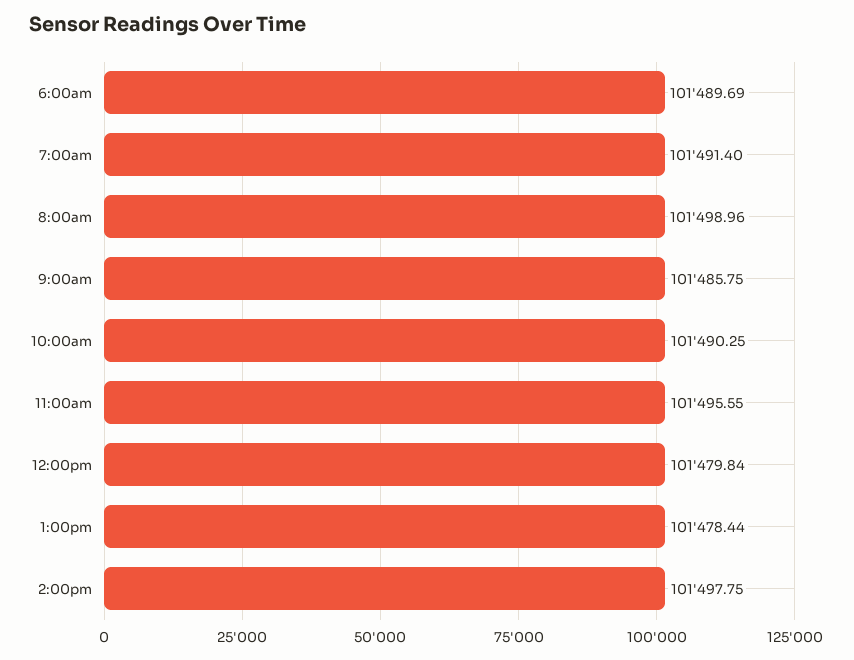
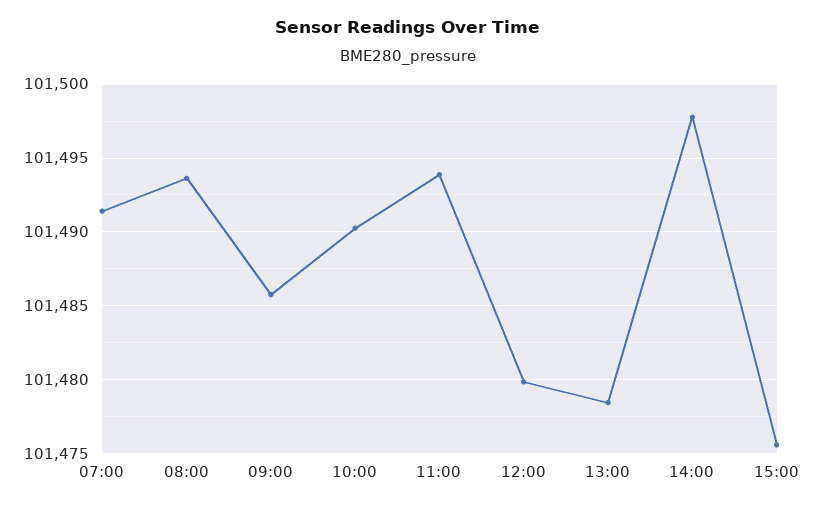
6:00am: 101489.69 -> none
8:00am: 101498.96 -> 101493.5
11:00am: 101495.55 -> 101494
15:00: none -> 101475.5

